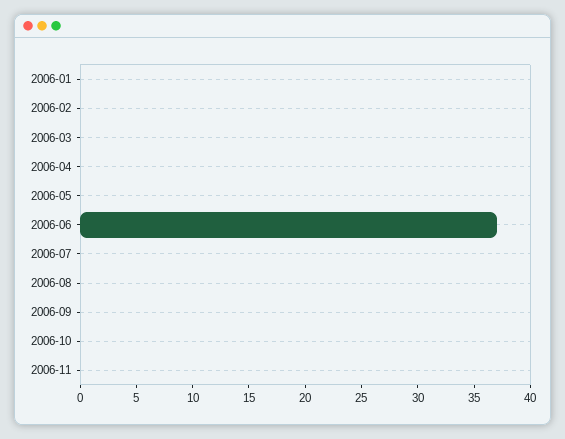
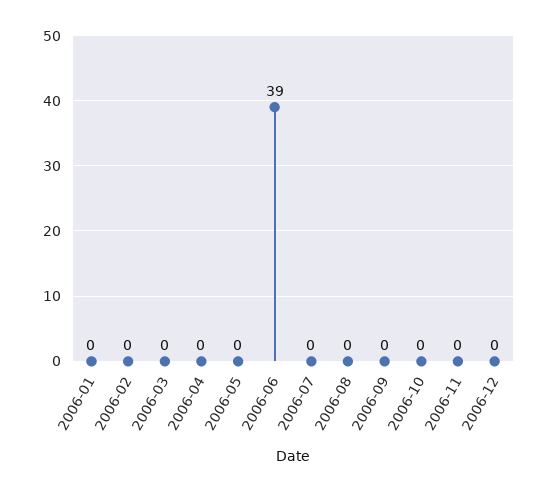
2006-06: 37 -> 39
2006-12: none -> 0

